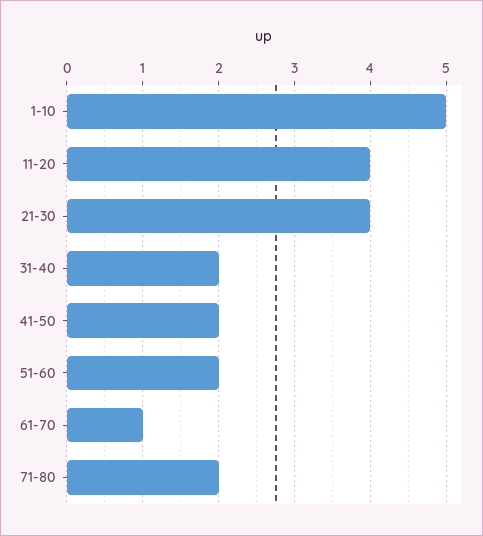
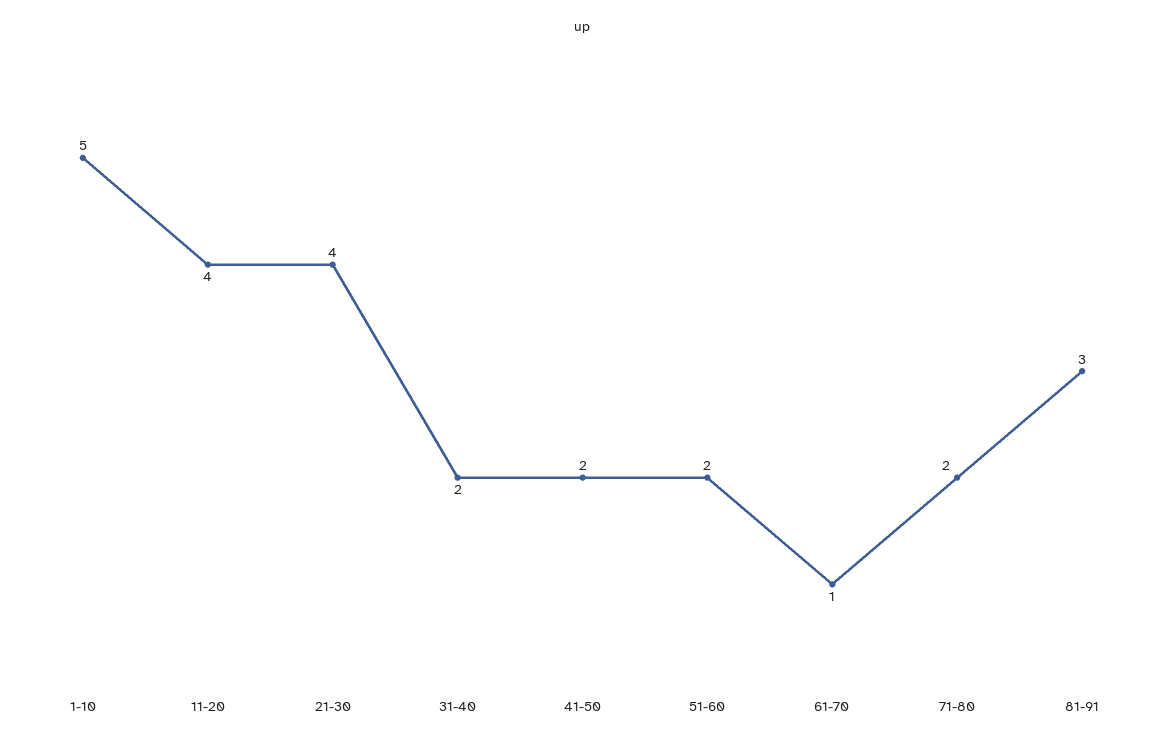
81-91: none -> 3

